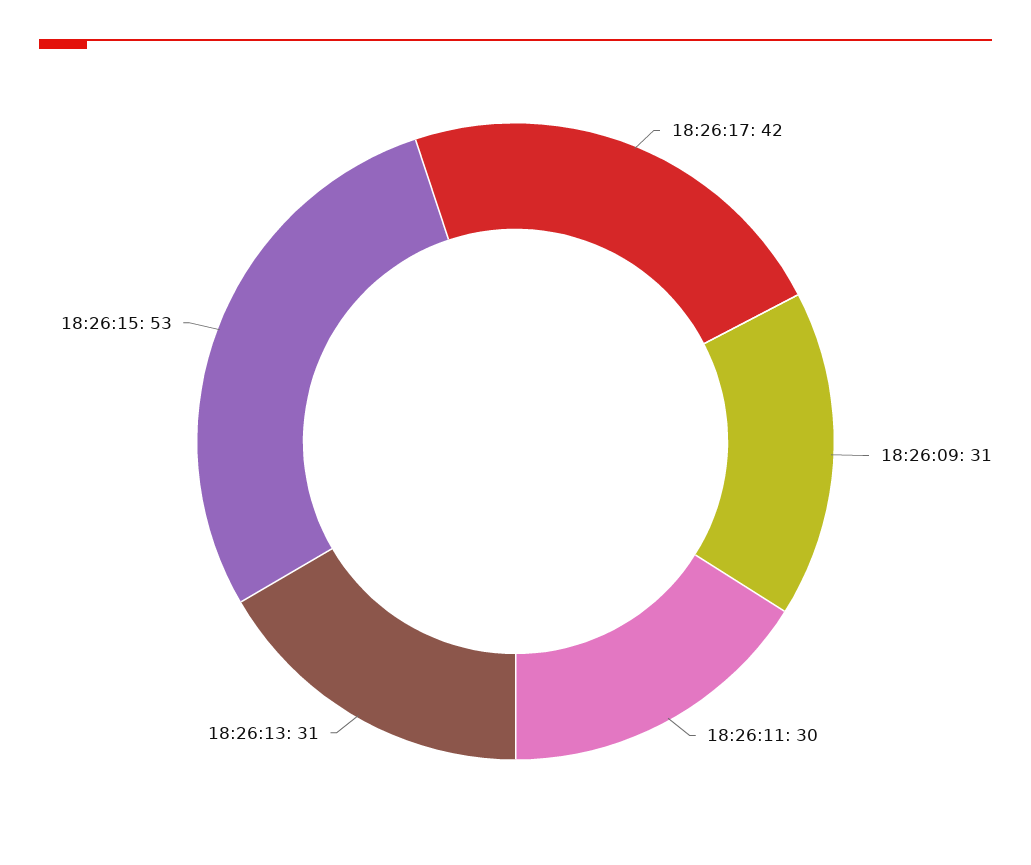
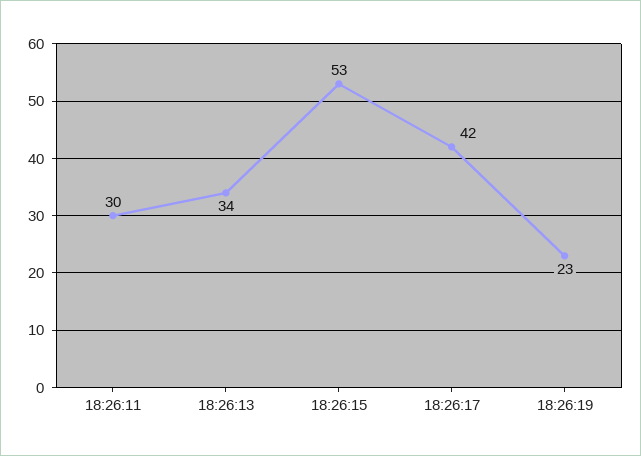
18:26:09: 31 -> none
18:26:13: 31 -> 34
18:26:19: none -> 23

